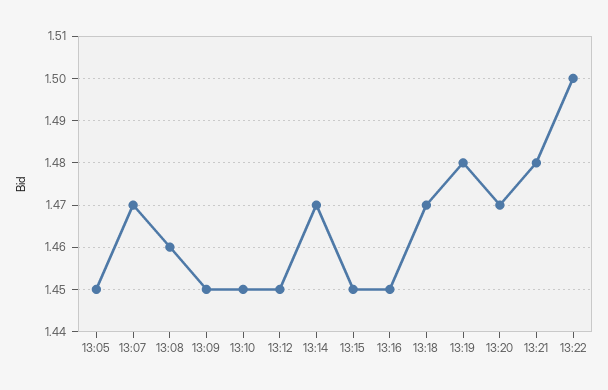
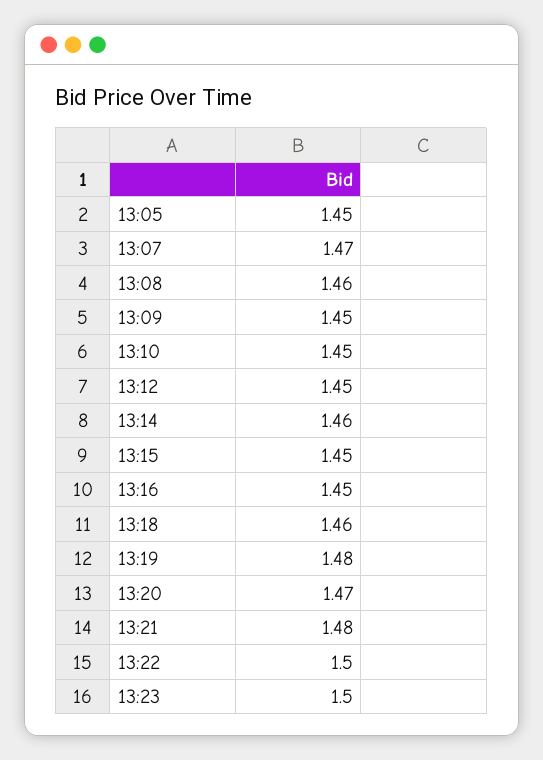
13:14: 1.47 -> 1.46
13:18: 1.47 -> 1.46
13:23: none -> 1.5

